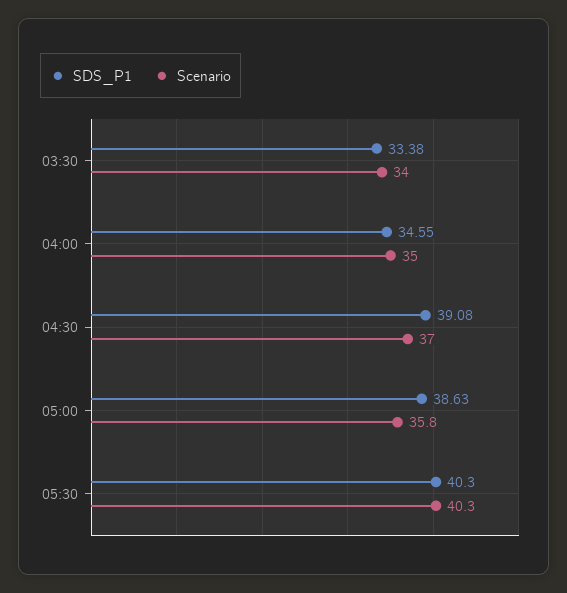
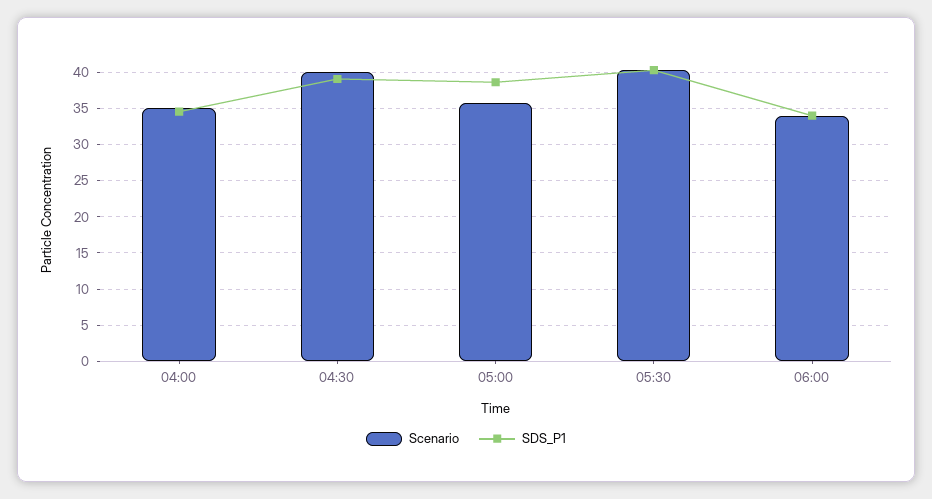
SDS_P1, 03:30: 33.38 -> none
Scenario, 03:30: 34 -> none
Scenario, 04:30: 37 -> 40
Scenario, 06:00: none -> 34
SDS_P1, 06:00: none -> 34

